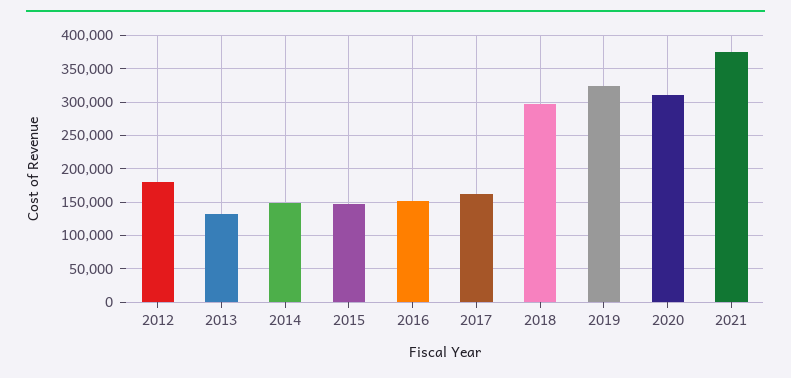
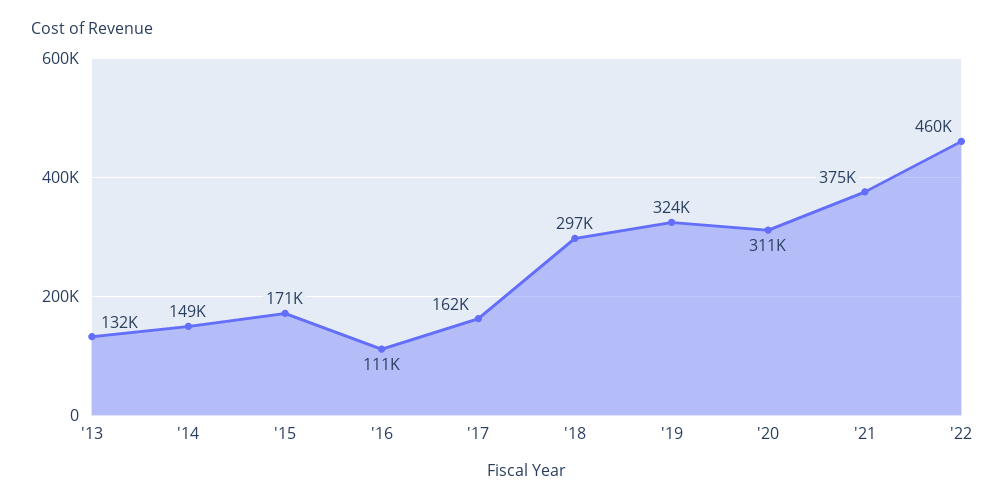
2012: 180000 -> none
2015: 150000 -> 171000
2016: 150000 -> 111000
'22: none -> 460000

